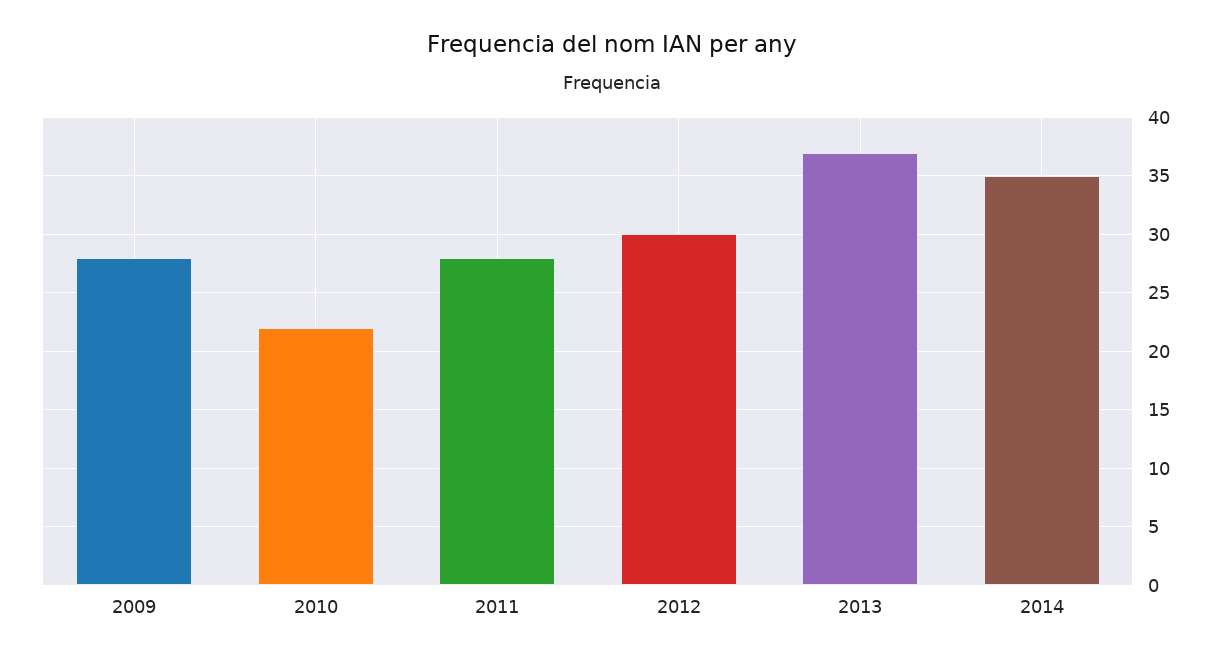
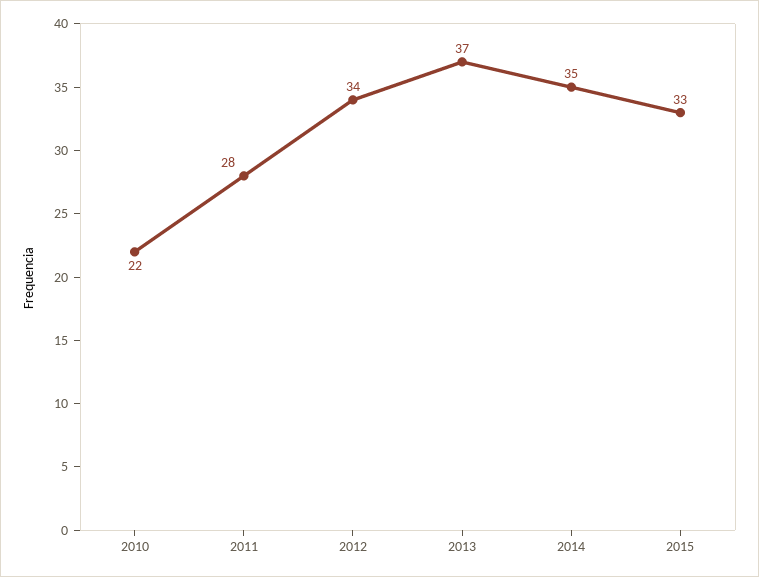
2009: 28 -> none
2012: 30 -> 34
2015: none -> 33

